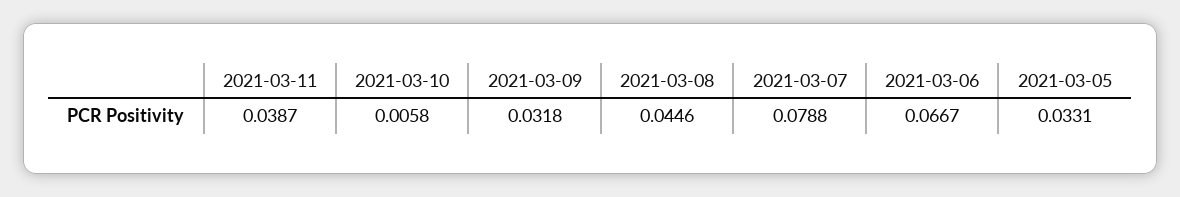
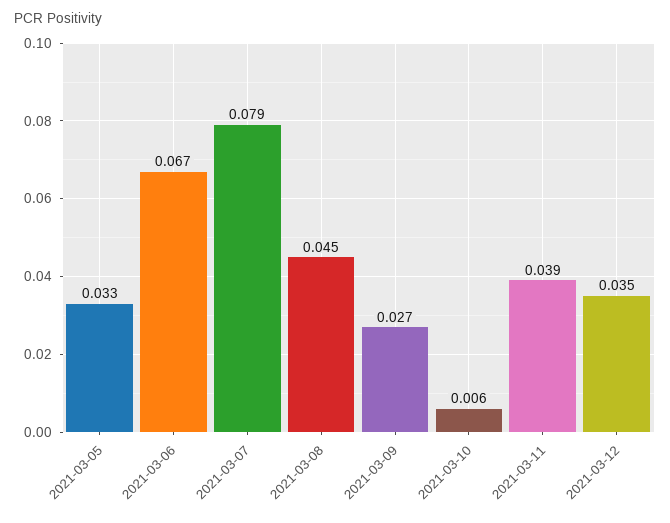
2021-03-09: 0.0318 -> 0.027
2021-03-12: none -> 0.035

